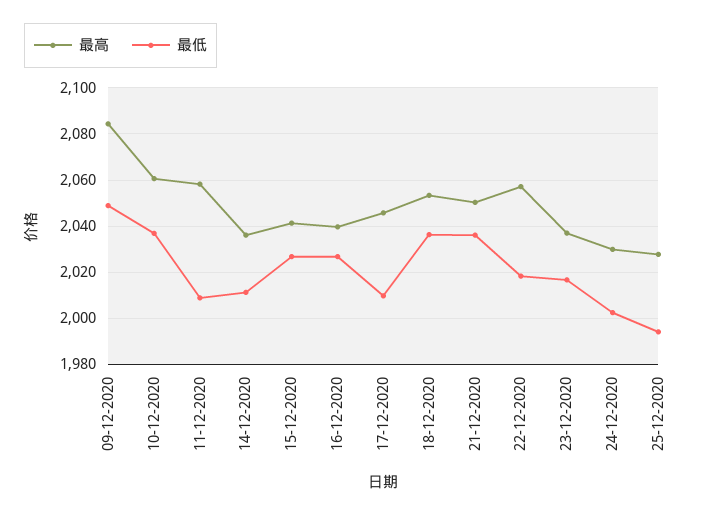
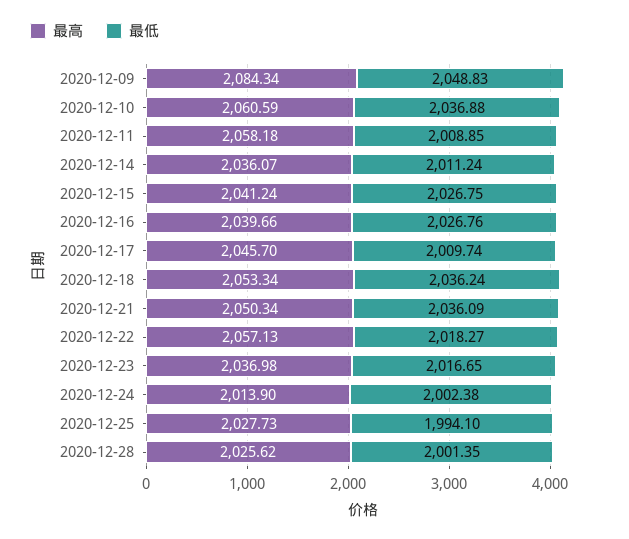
最高, 24-12-2020: 2030 -> 2013.9
最高, 2020-12-28: none -> 2025.62
最低, 2020-12-28: none -> 2001.35

